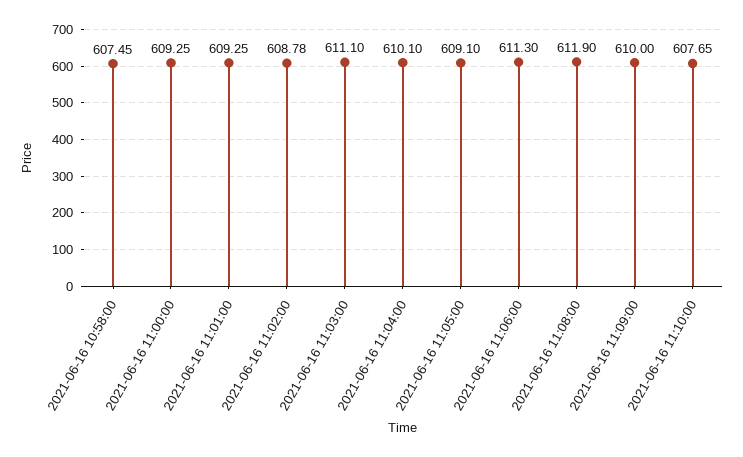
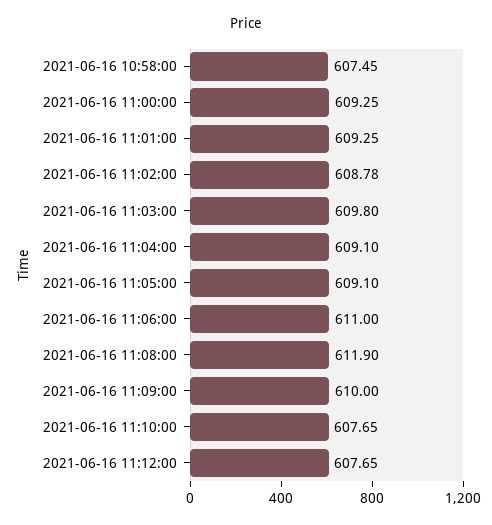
2021-06-16 11:03:00: 611.1 -> 609.8
2021-06-16 11:04:00: 610.1 -> 609.1
2021-06-16 11:06:00: 611.3 -> 611
2021-06-16 11:12:00: none -> 607.65

